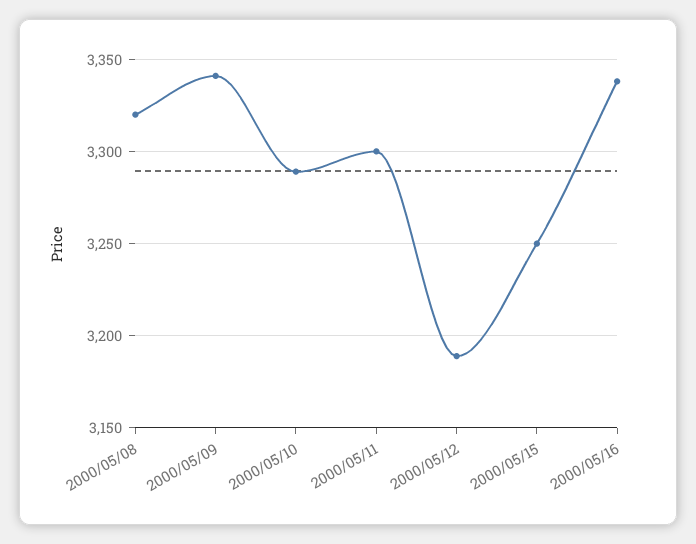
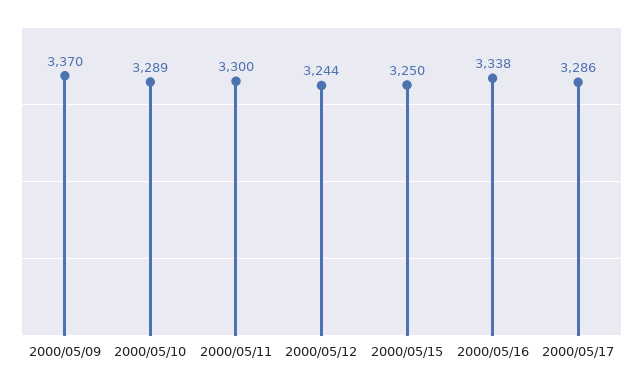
2000/05/08: 3320 -> none
2000/05/09: 3340 -> 3370
2000/05/12: 3190 -> 3244
2000/05/17: none -> 3286

